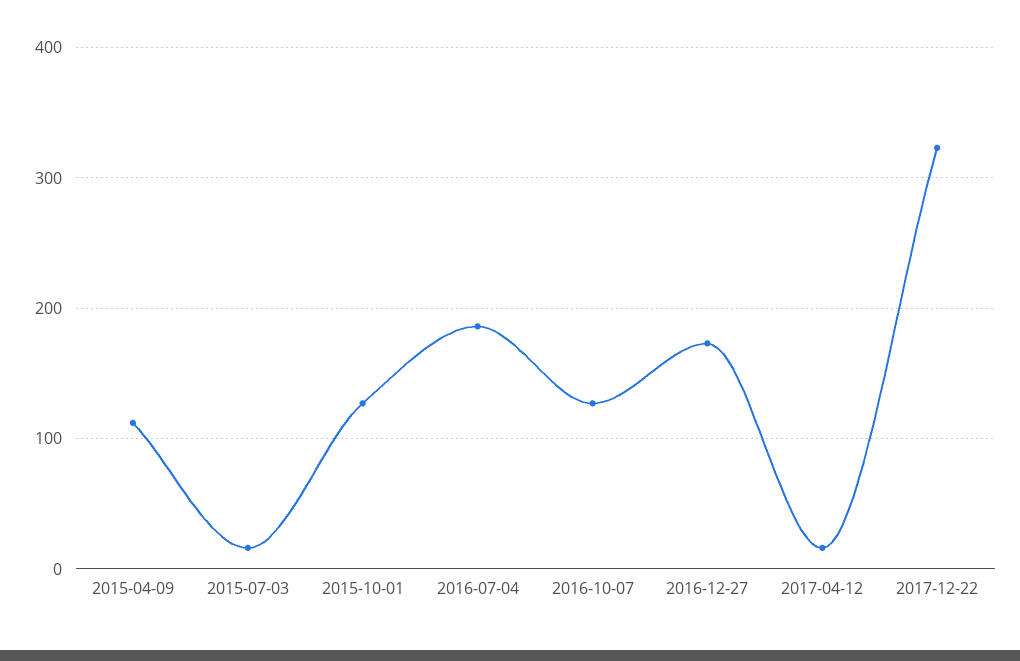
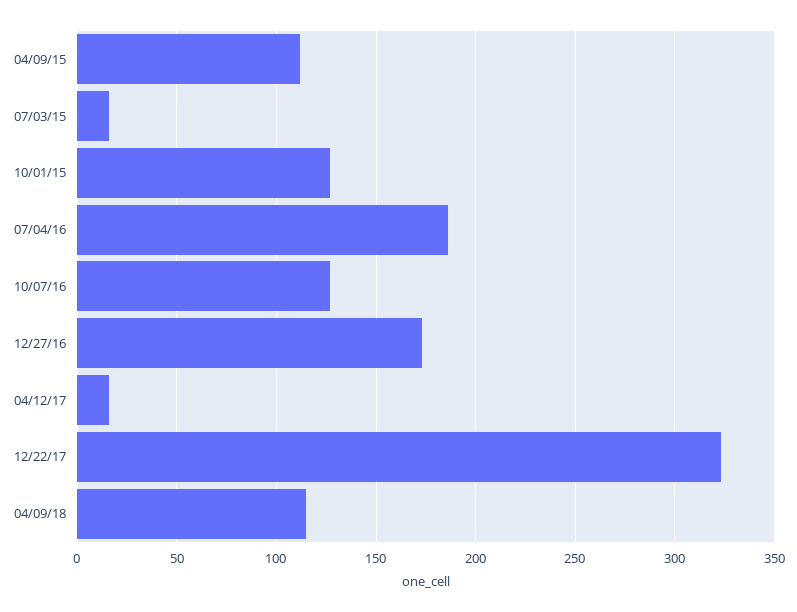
04/09/18: none -> 115

